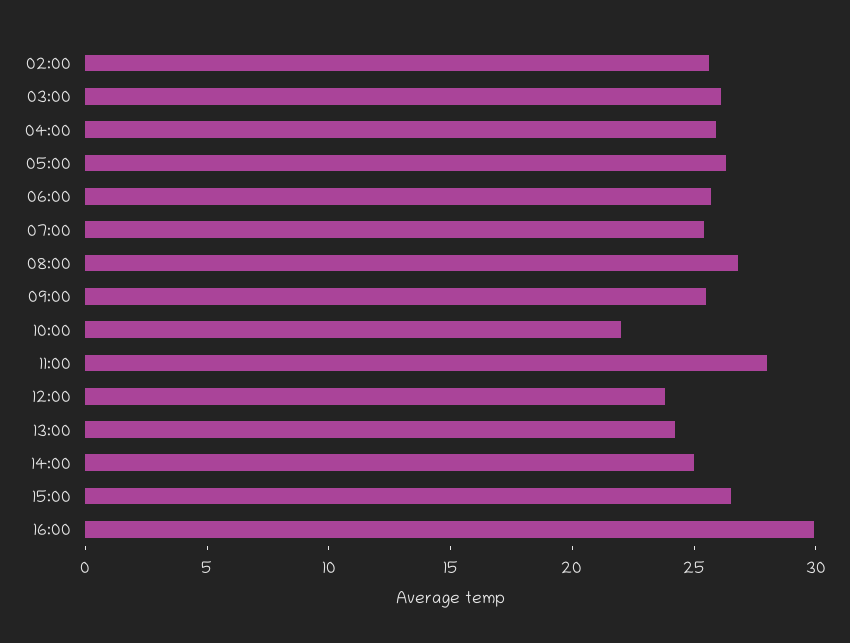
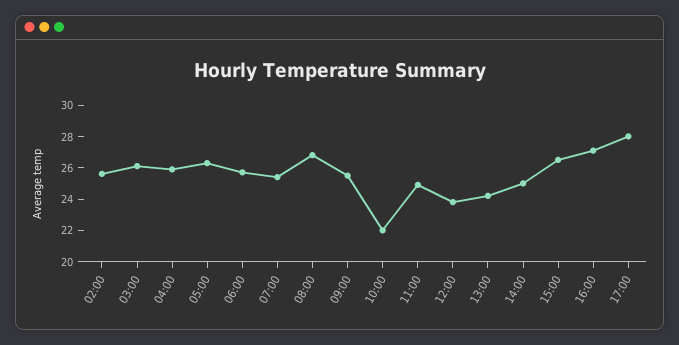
11:00: 28 -> 25
16:00: 30 -> 27
17:00: none -> 28

